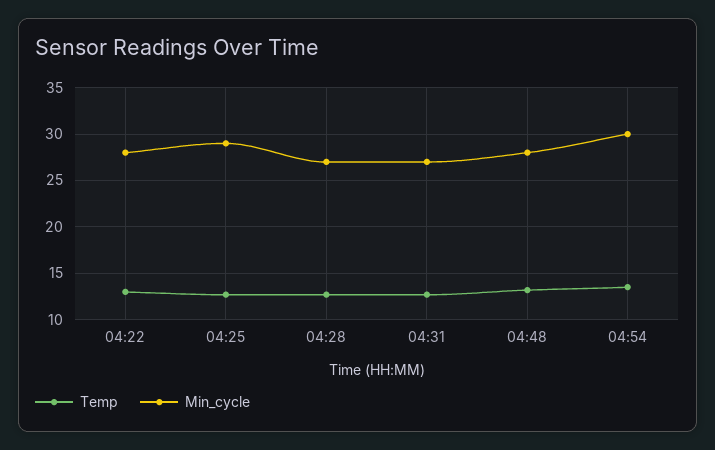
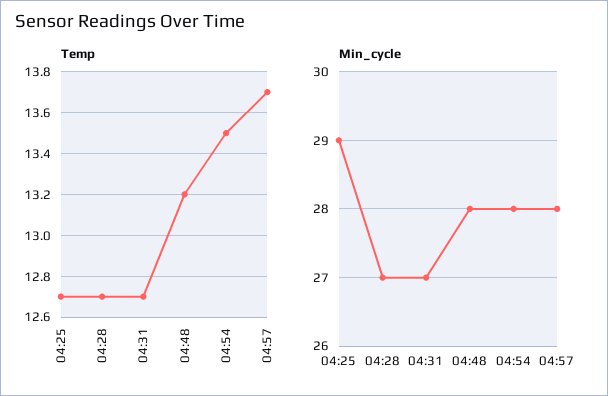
Temp, 04:22: 13 -> none
Min_cycle, 04:22: 28 -> none
Min_cycle, 04:54: 30 -> 28
Temp, 04:57: none -> 13.7
Min_cycle, 04:57: none -> 28

